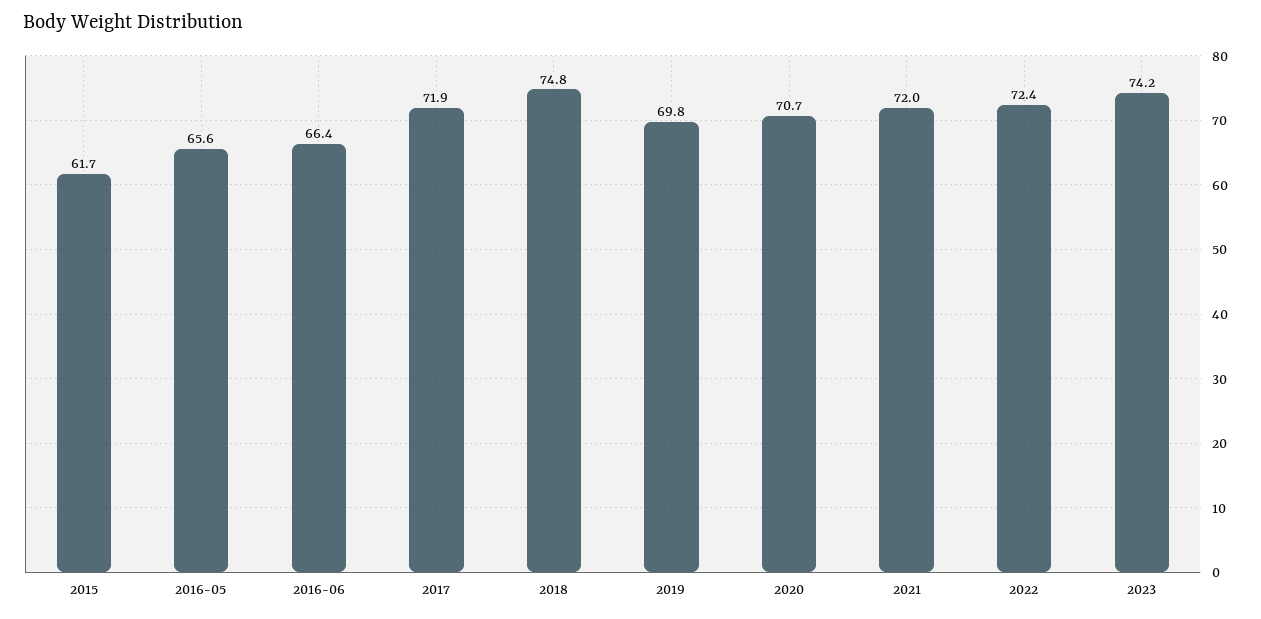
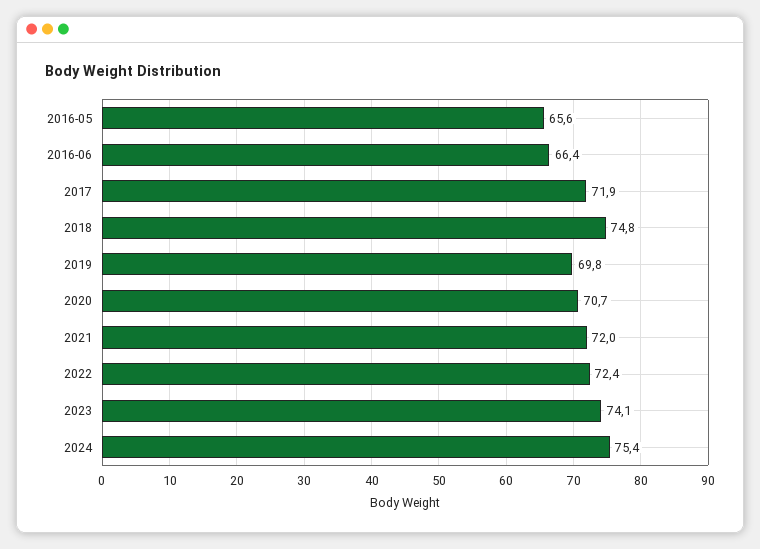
2015: 61.7 -> none
2023: 74.2 -> 74.1
2024: none -> 75.4

